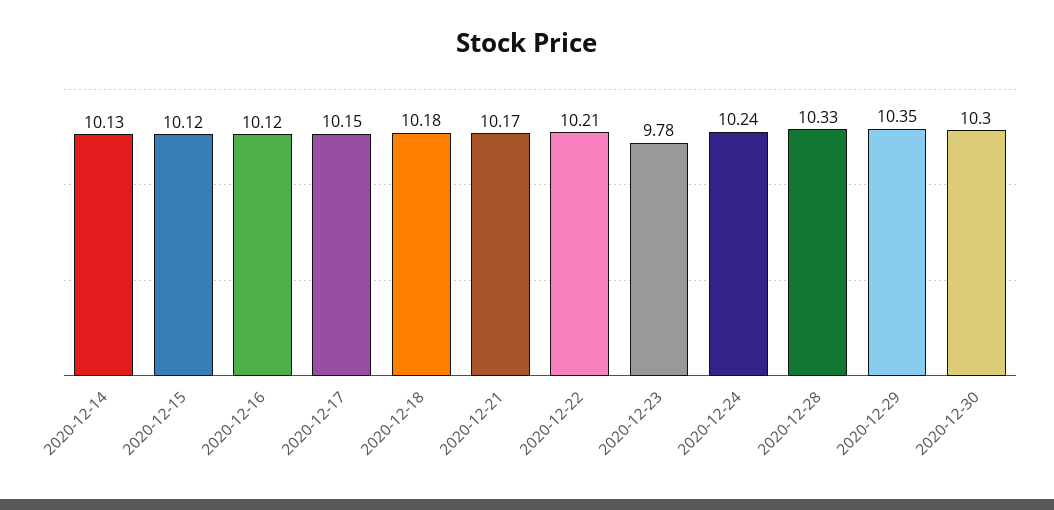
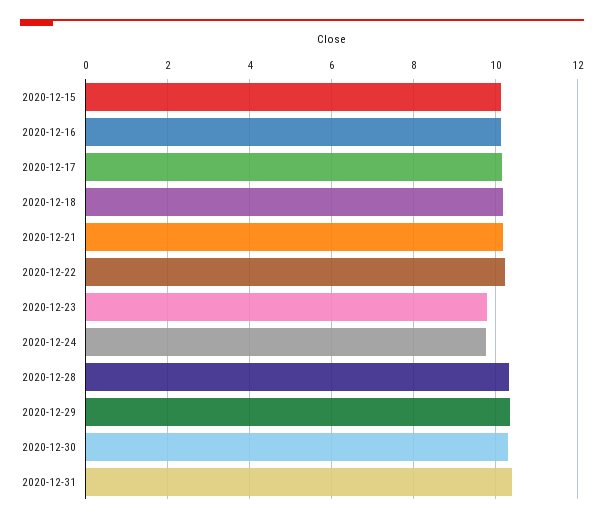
2020-12-14: 10.13 -> none
2020-12-24: 10.24 -> 9.8
2020-12-31: none -> 10.4

